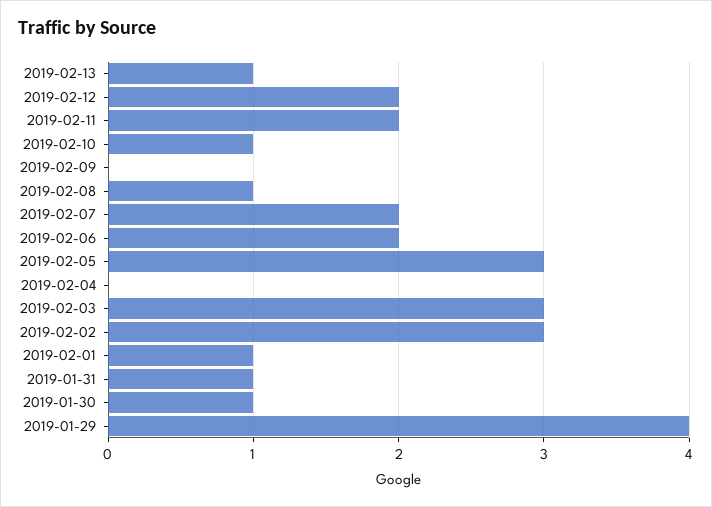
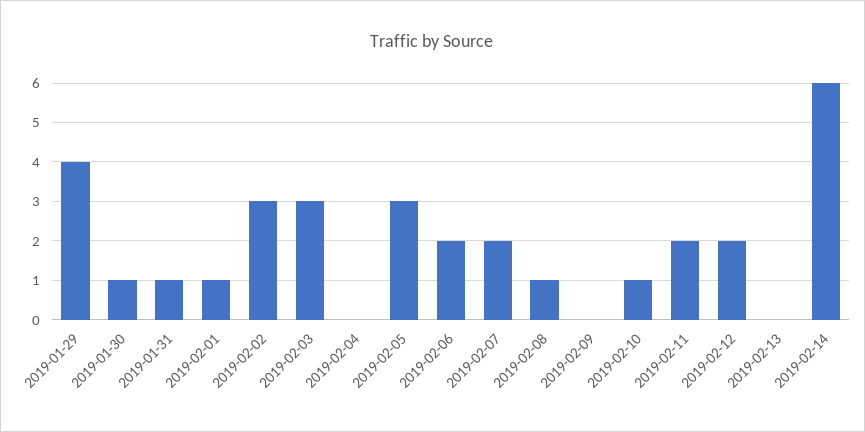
2019-02-13: 1 -> 0
2019-02-14: none -> 6

